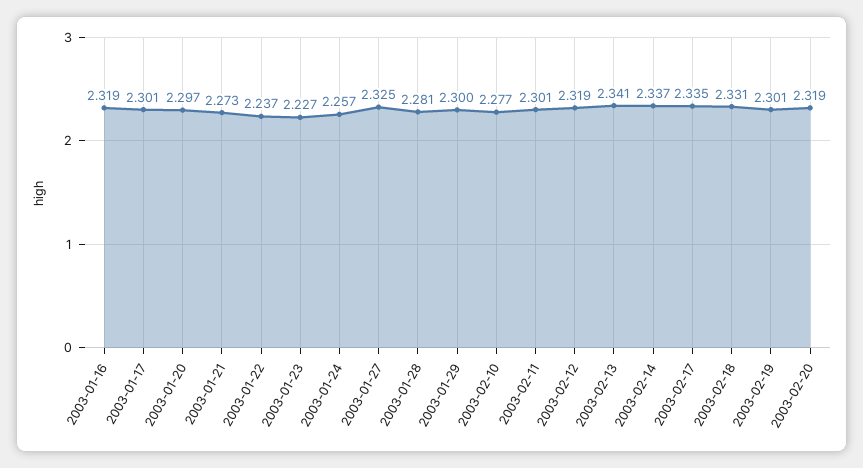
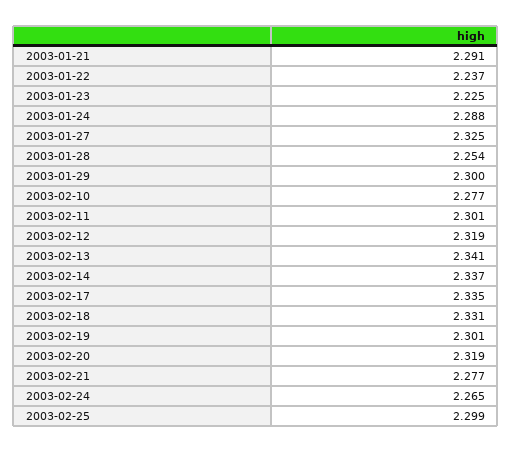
2003-01-16: 2.319 -> none
2003-01-17: 2.301 -> none
2003-01-20: 2.297 -> none
2003-01-21: 2.273 -> 2.291
2003-01-23: 2.227 -> 2.225
2003-01-24: 2.257 -> 2.288
2003-01-28: 2.281 -> 2.254
2003-02-21: none -> 2.277
2003-02-24: none -> 2.265
2003-02-25: none -> 2.299

